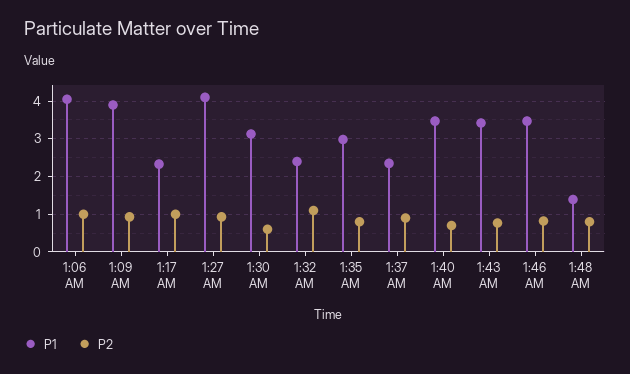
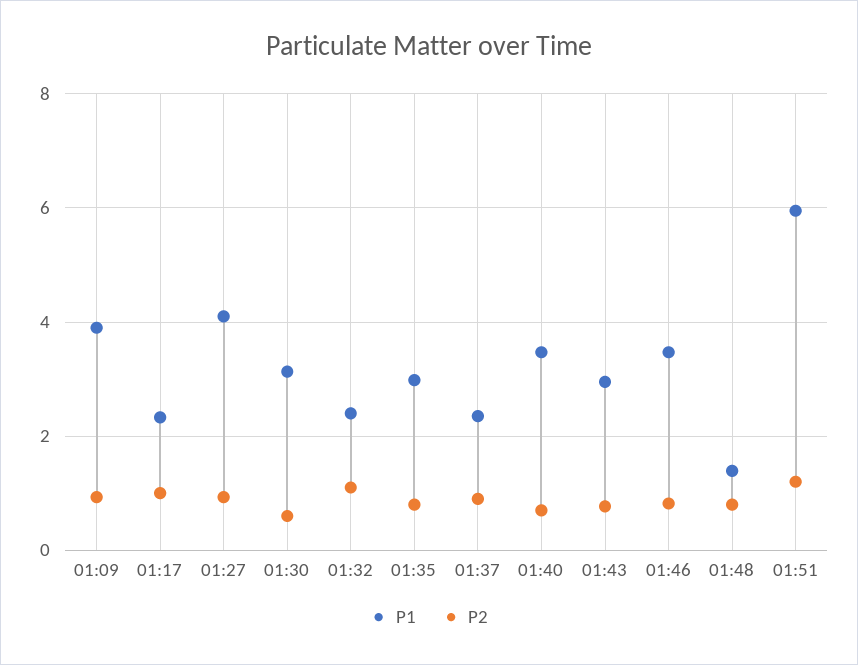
P1, 1:06 AM: 4 -> none
P2, 1:06 AM: 1 -> none
P1, 1:43 AM: 3.4 -> 3
P1, 01:51: none -> 6
P2, 01:51: none -> 1.2

